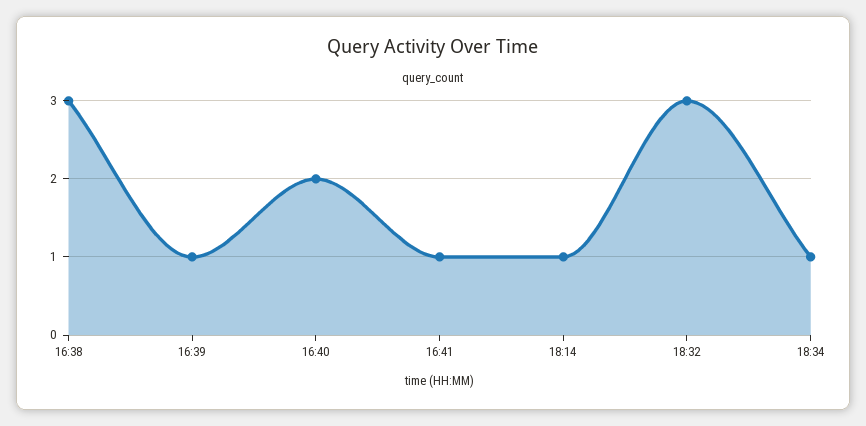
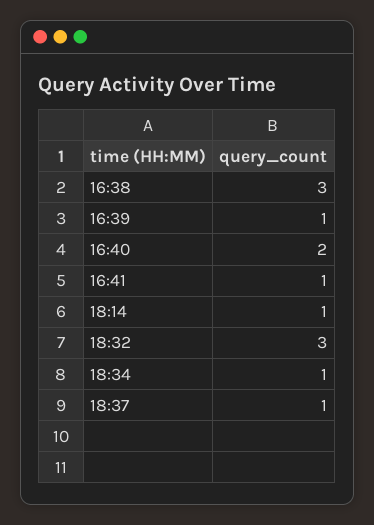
18:37: none -> 1

